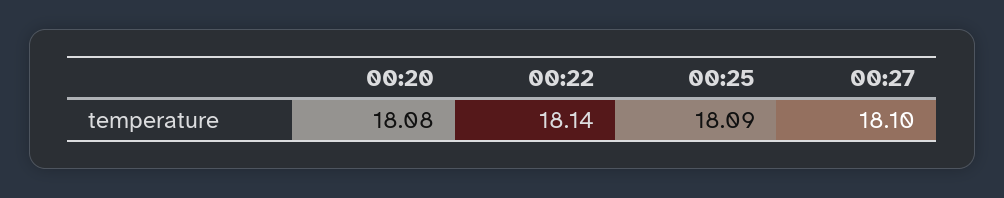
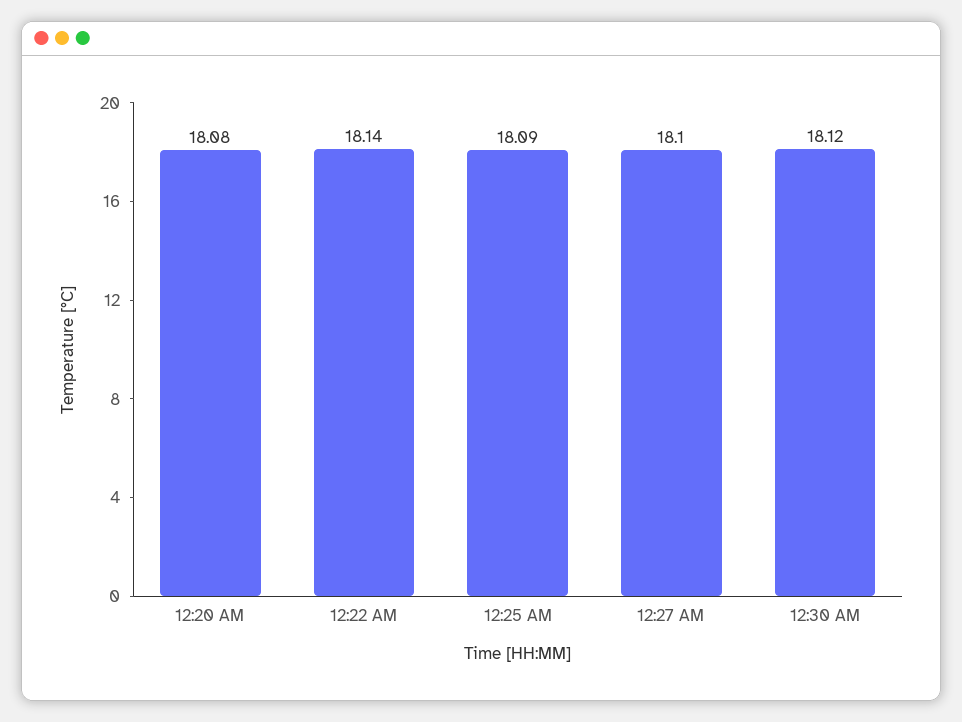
12:30 AM: none -> 18.12

